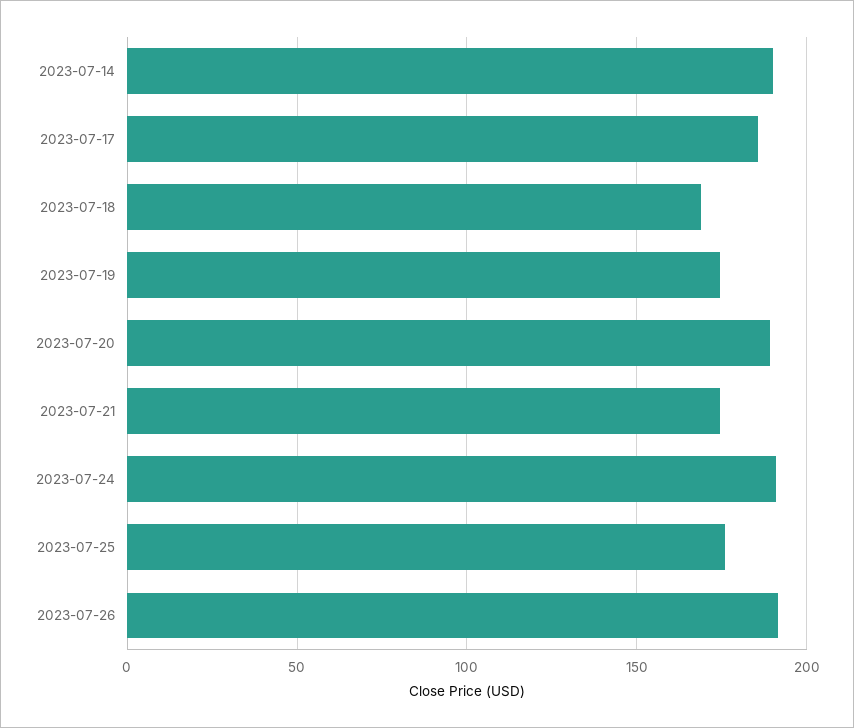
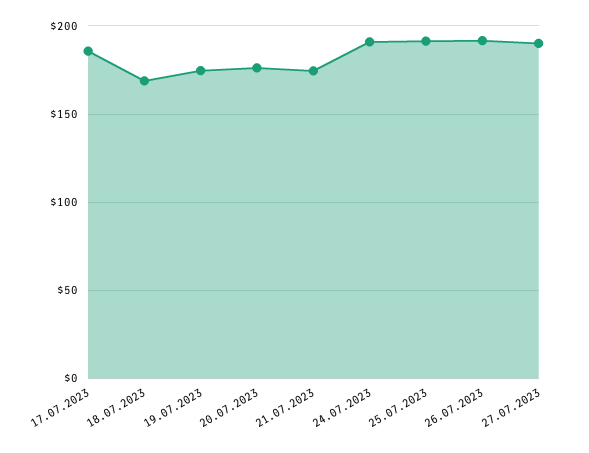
2023-07-14: 190 -> none
2023-07-20: 190 -> 175
2023-07-25: 175 -> 190
27.07.2023: none -> 190

